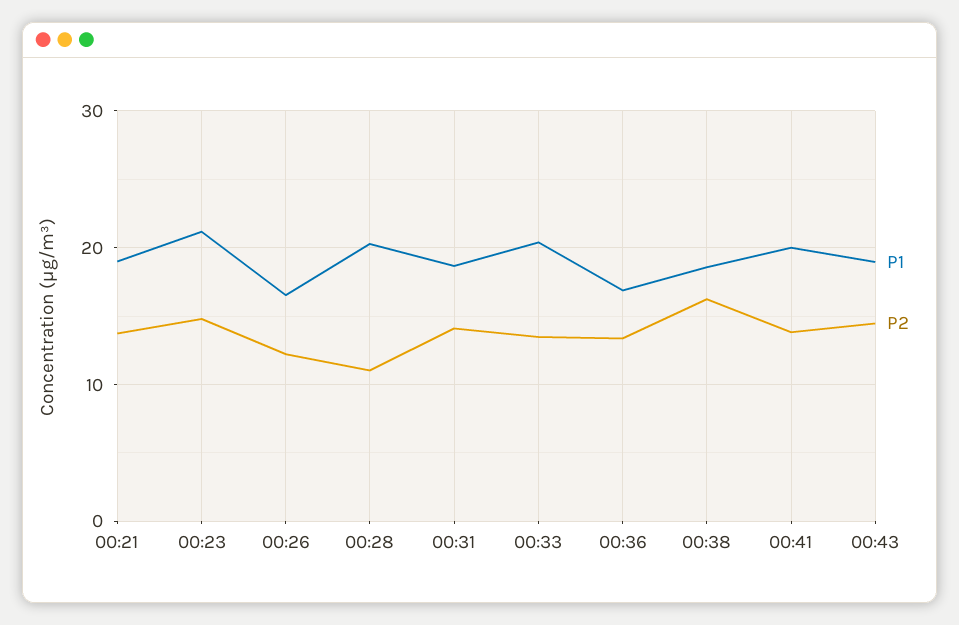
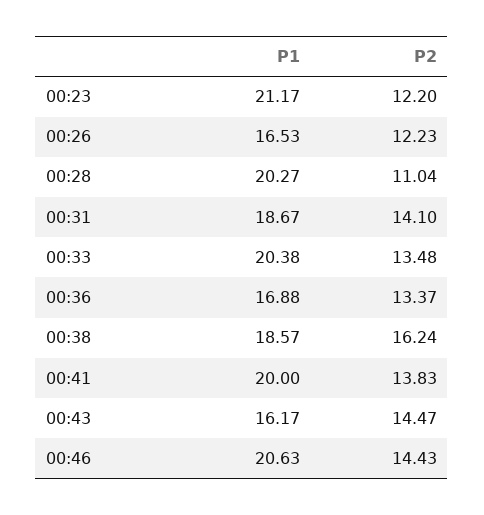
P1, 00:21: 19 -> none
P2, 00:21: 14 -> none
P2, 00:23: 15 -> 12.2
P1, 00:43: 19 -> 16.17
P1, 00:46: none -> 20.63
P2, 00:46: none -> 14.43

